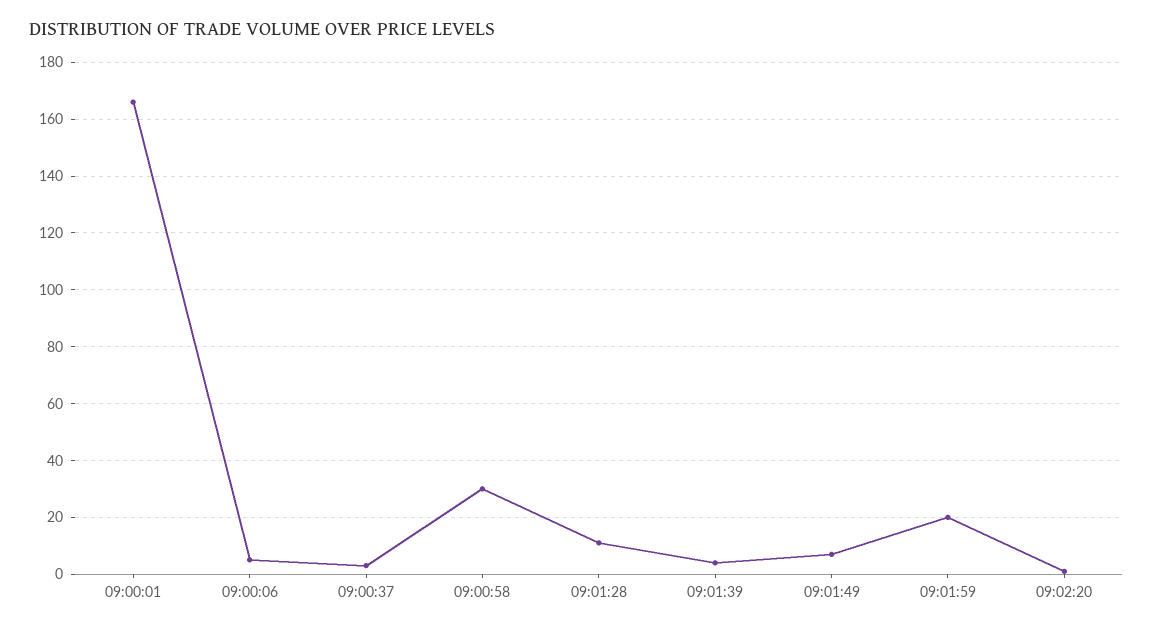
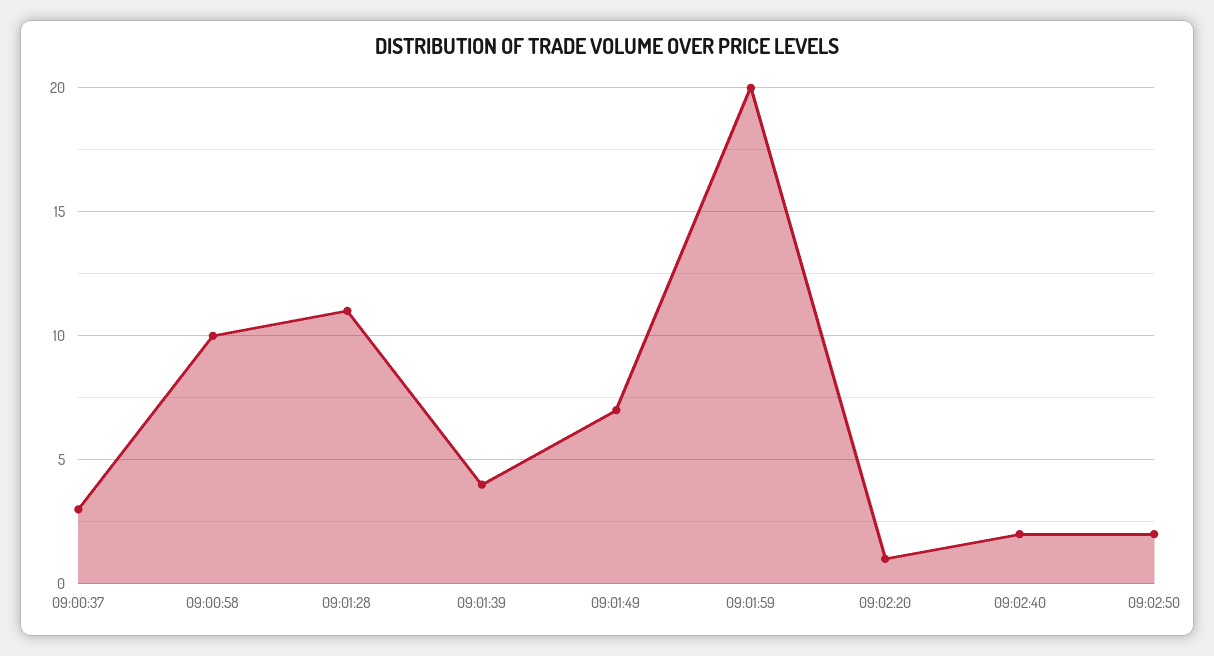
09:00:01: 165 -> none
09:00:06: 5 -> none
09:00:58: 30 -> 10
09:02:40: none -> 2
09:02:50: none -> 2

